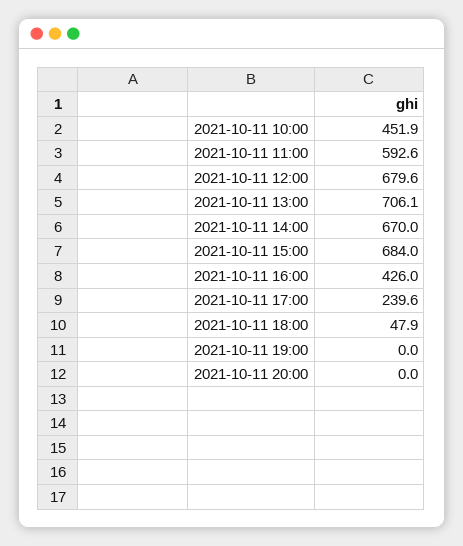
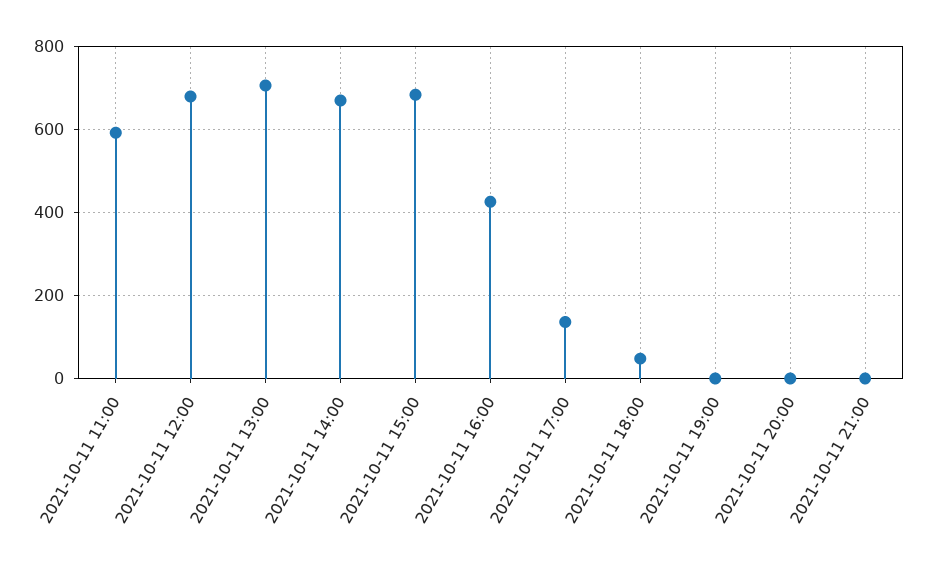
2021-10-11 10:00: 451.9 -> none
2021-10-11 17:00: 239.6 -> 140
2021-10-11 21:00: none -> 0

